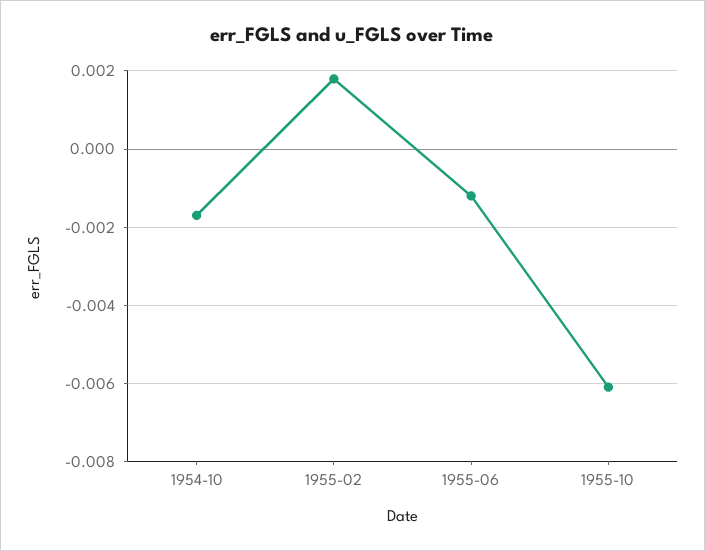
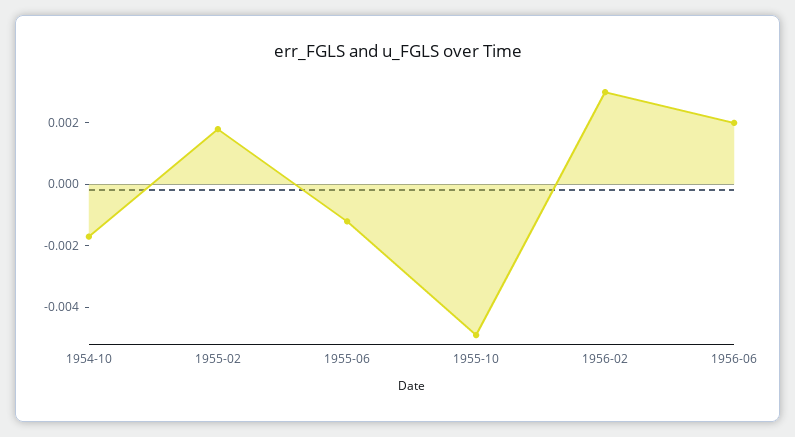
1955-10: -0.006 -> -0.005
1956-02: none -> 0.003
1956-06: none -> 0.002

